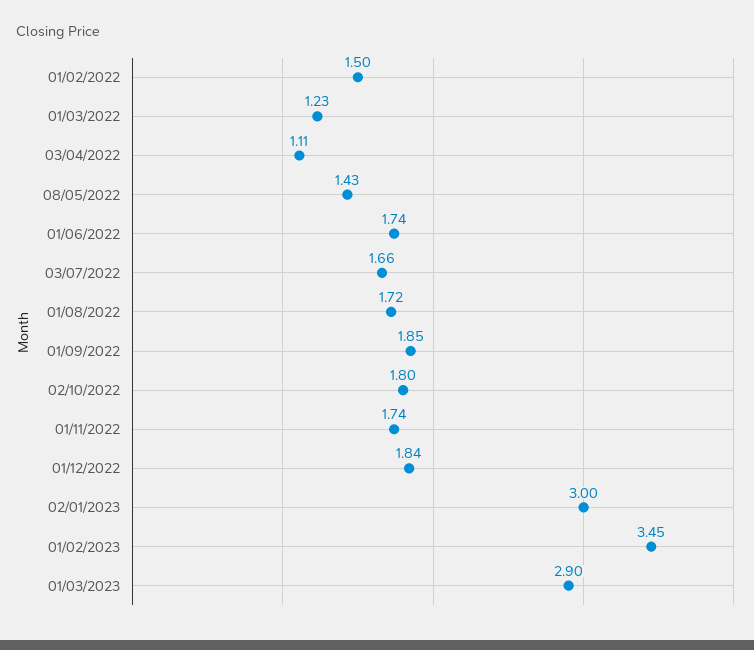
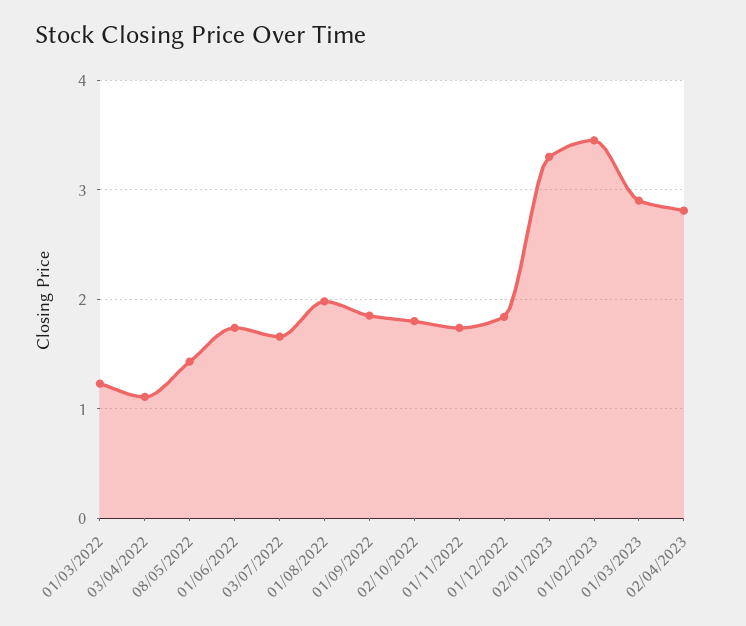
01/02/2022: 1.5 -> none
01/08/2022: 1.72 -> 2
02/01/2023: 3 -> 3.3
02/04/2023: none -> 2.8

